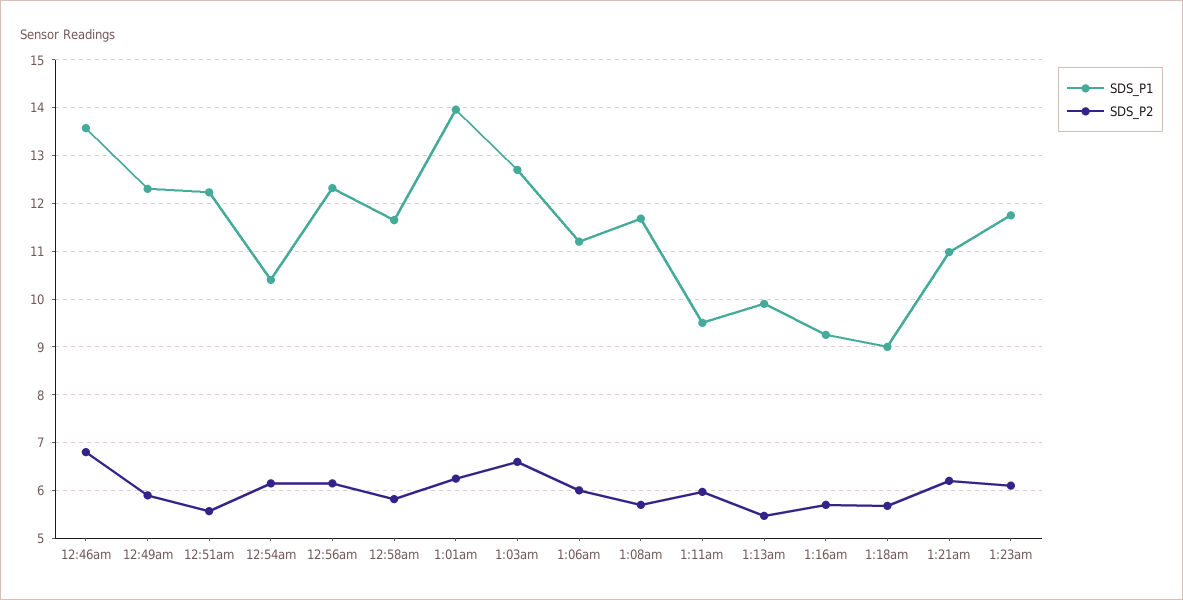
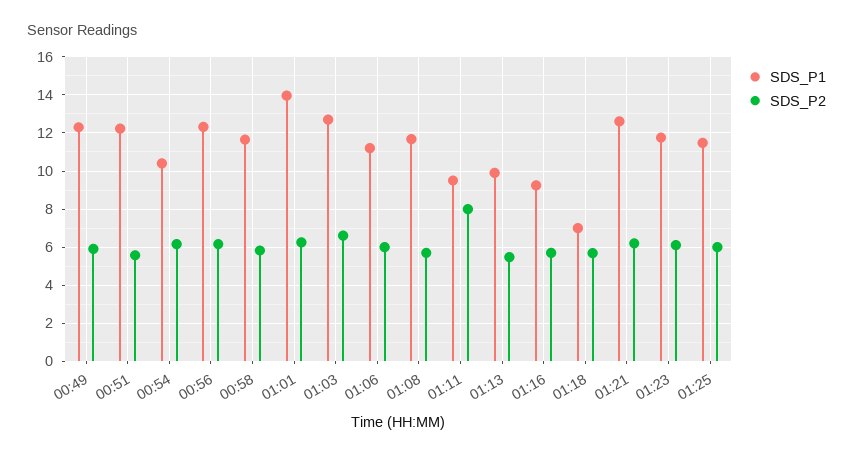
SDS_P1, 12:46am: 13.6 -> none
SDS_P2, 12:46am: 6.8 -> none
SDS_P2, 1:11am: 6 -> 8
SDS_P1, 1:18am: 9 -> 7
SDS_P1, 1:21am: 11 -> 12.5
SDS_P1, 01:25: none -> 11.5
SDS_P2, 01:25: none -> 6

